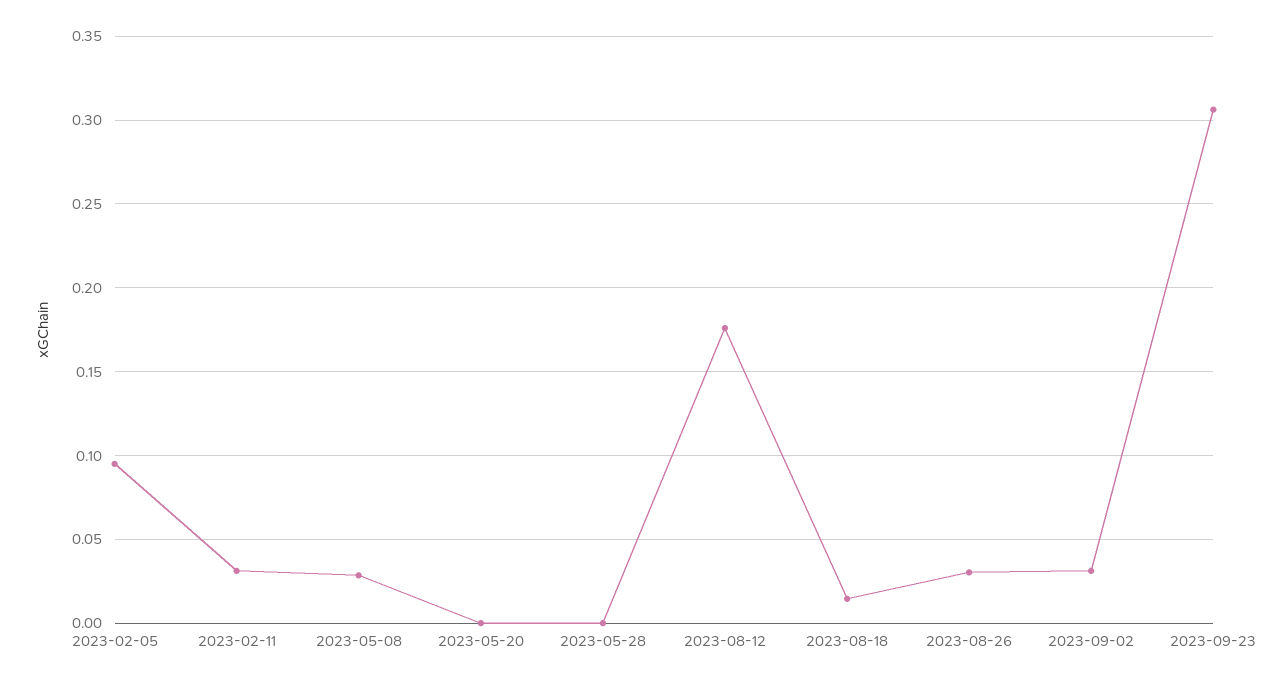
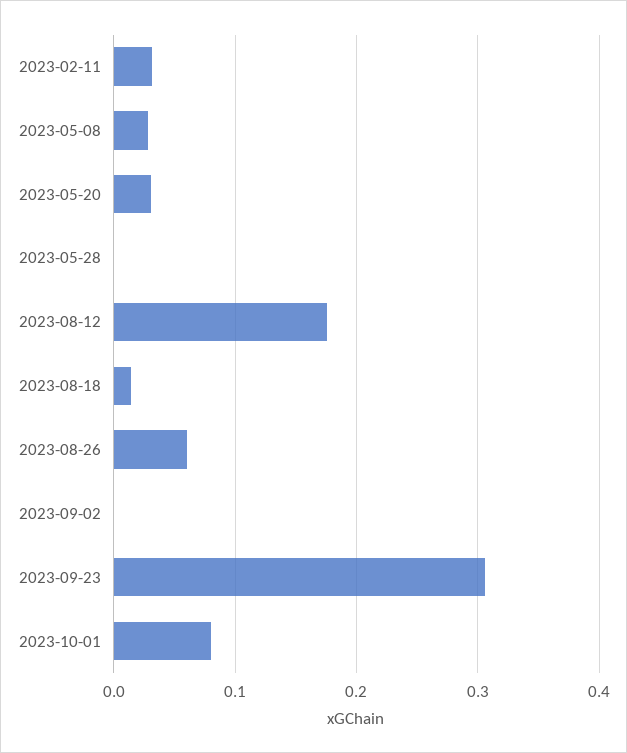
2023-02-05: 0.095 -> none
2023-05-20: 0 -> 0.03
2023-08-26: 0.03 -> 0.06
2023-09-02: 0.03 -> 0
2023-10-01: none -> 0.08

